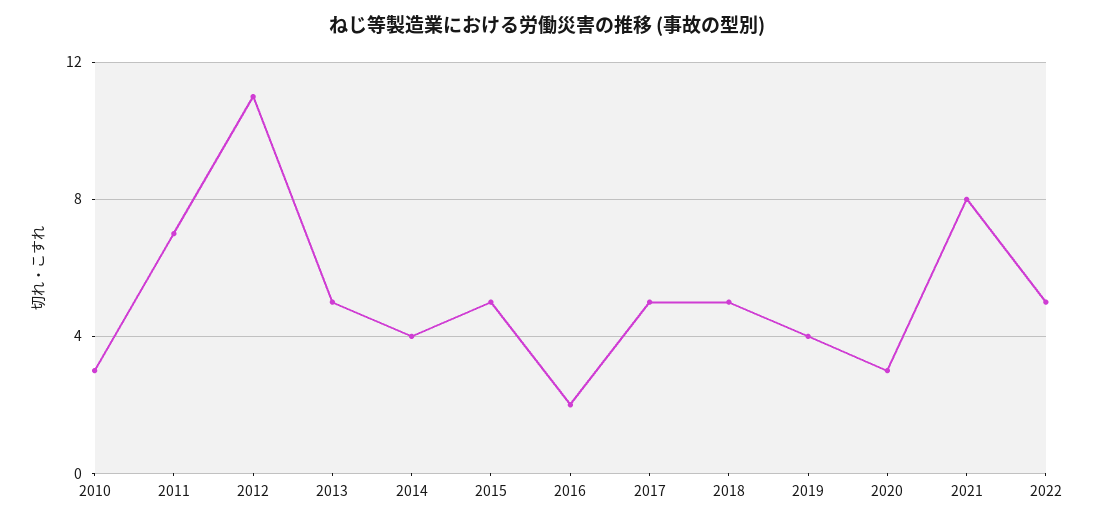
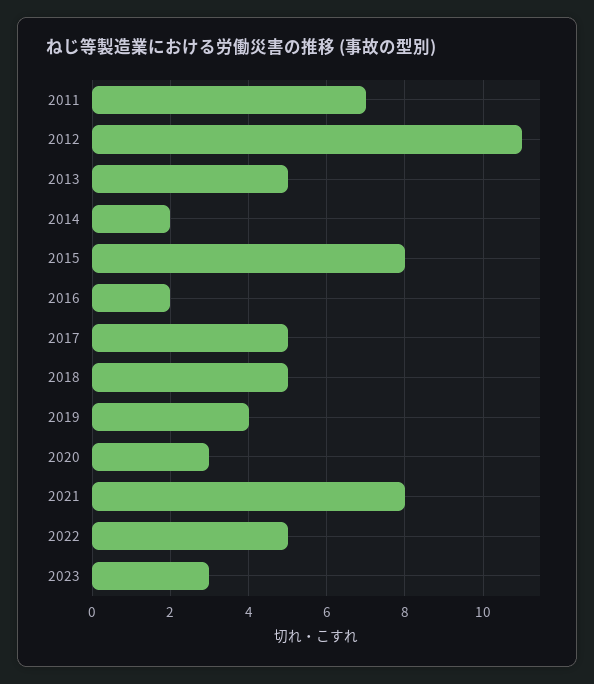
2010: 3 -> none
2014: 4 -> 2
2015: 5 -> 8
2023: none -> 3

